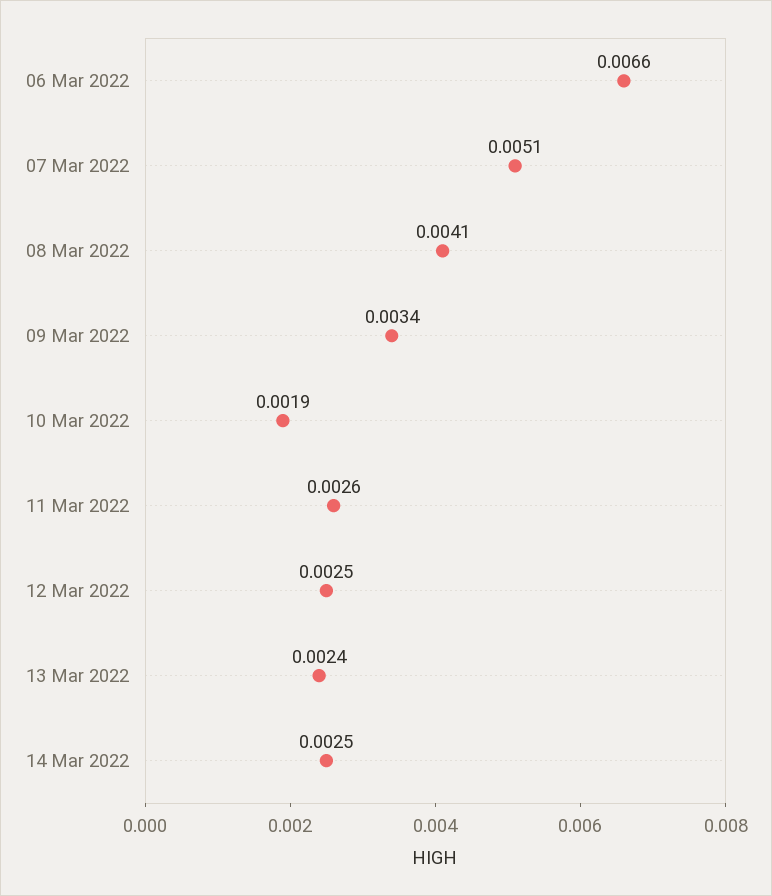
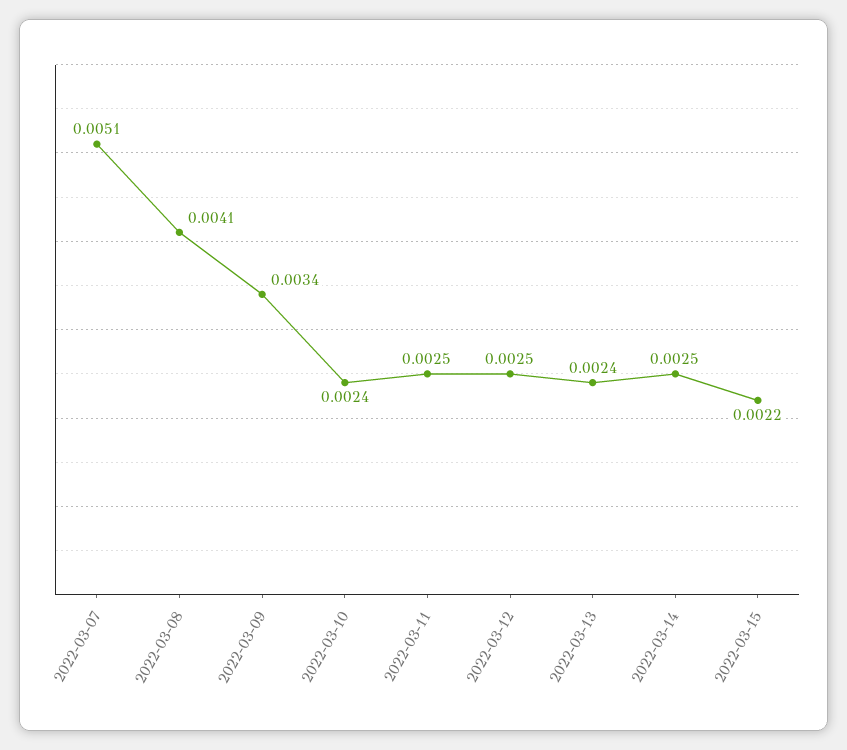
06 Mar 2022: 0.0066 -> none
10 Mar 2022: 0.0019 -> 0.0024
11 Mar 2022: 0.0026 -> 0.0025
2022-03-15: none -> 0.0022

